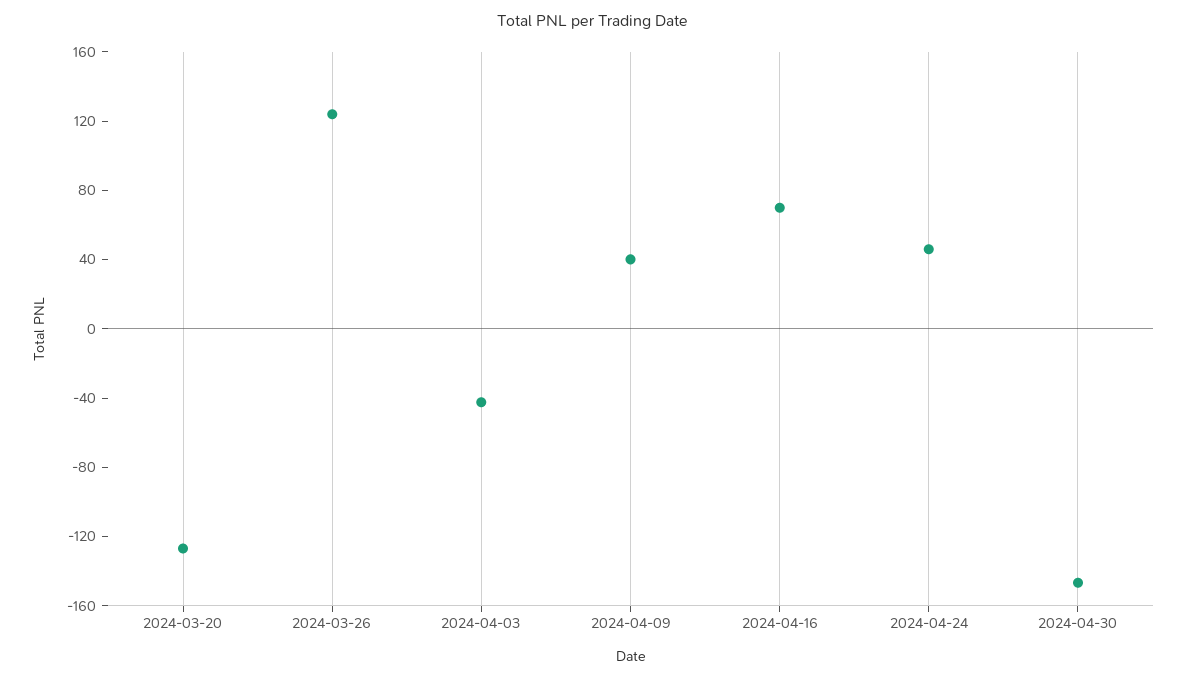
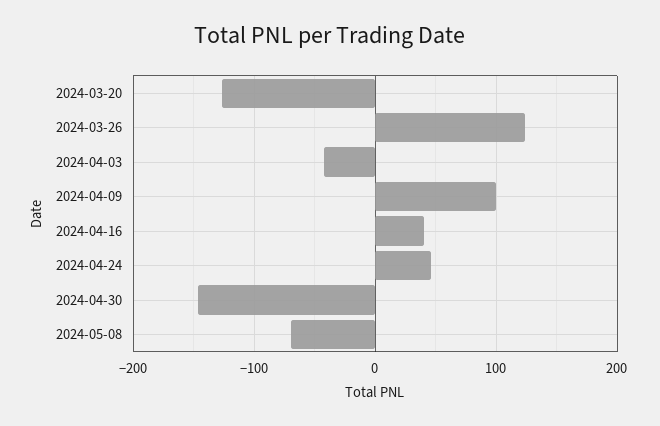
2024-04-09: 40 -> 100
2024-04-16: 70 -> 40
2024-05-08: none -> -70

